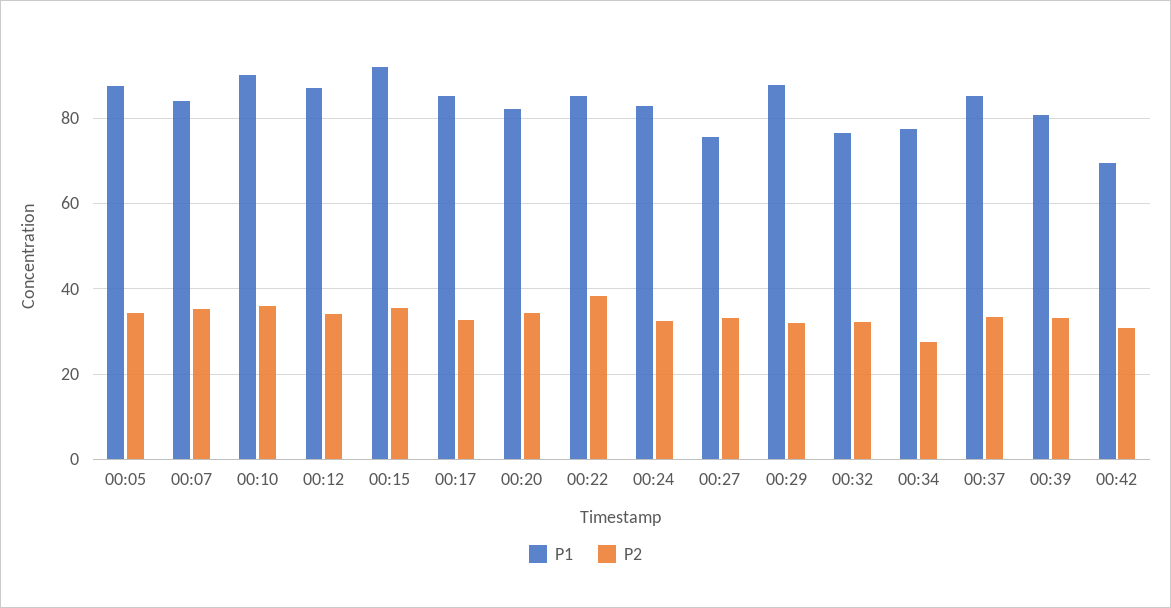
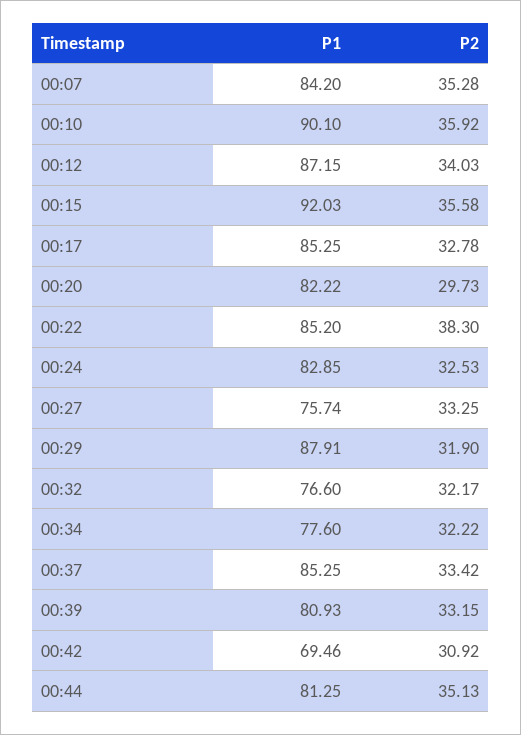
P1, 00:05: 88 -> none
P2, 00:05: 34 -> none
P2, 00:20: 34 -> 29.73
P2, 00:34: 28 -> 32.22
P1, 00:44: none -> 81.25
P2, 00:44: none -> 35.13

